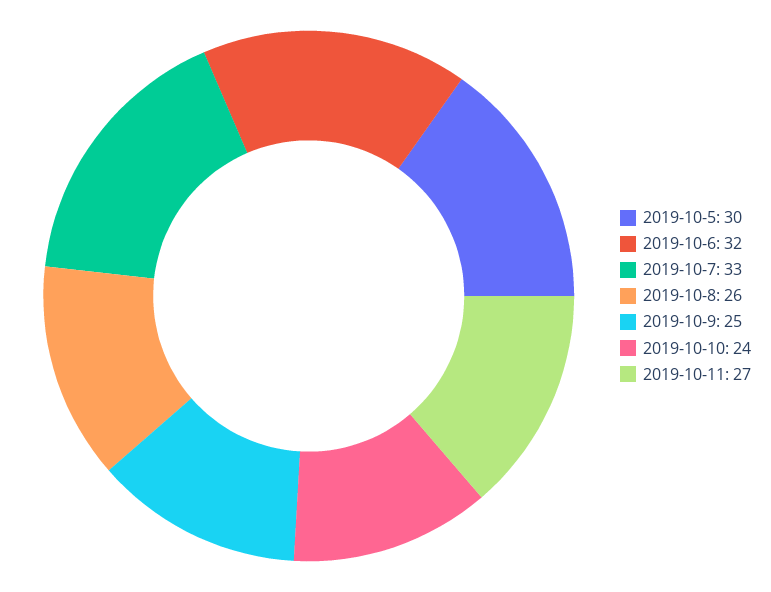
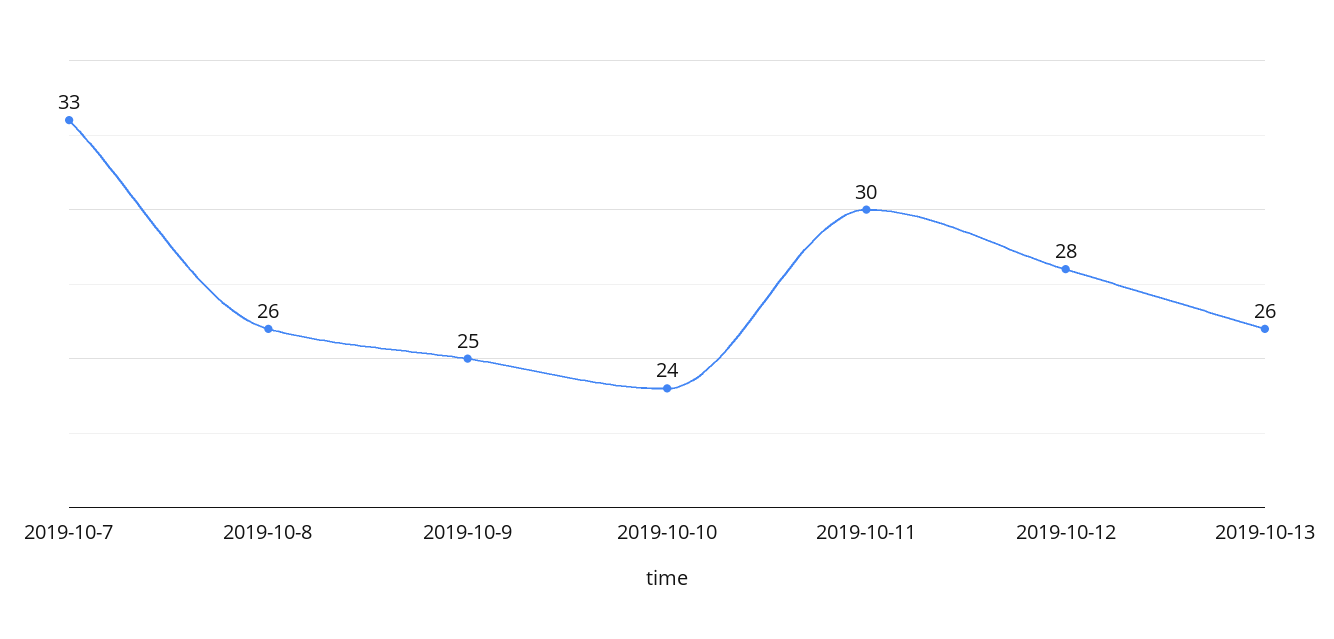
2019-10-5: 30 -> none
2019-10-6: 32 -> none
2019-10-11: 27 -> 30
2019-10-12: none -> 28
2019-10-13: none -> 26

